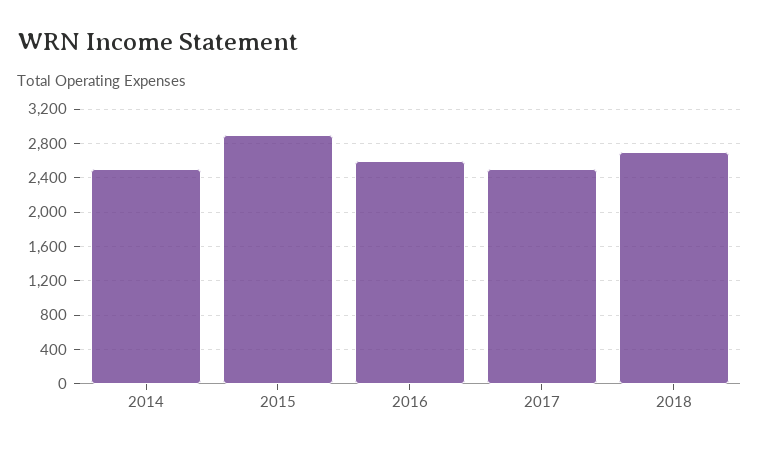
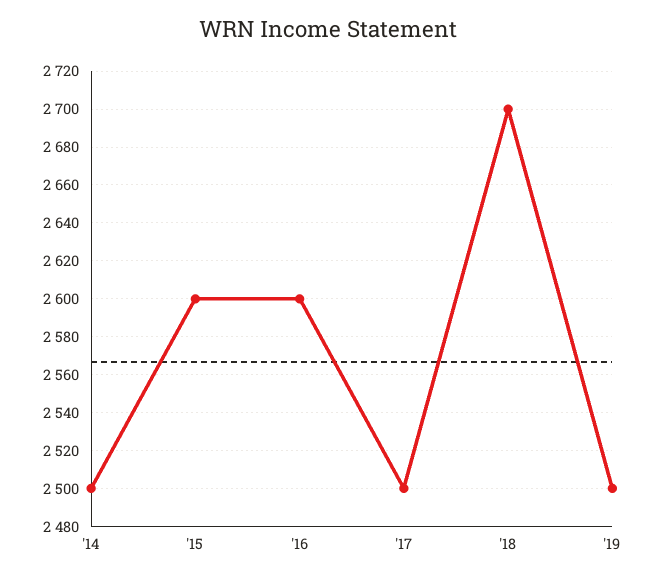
2015: 2900 -> 2600
'19: none -> 2500

